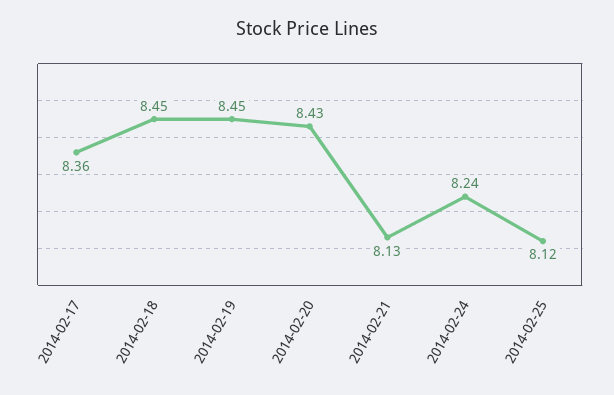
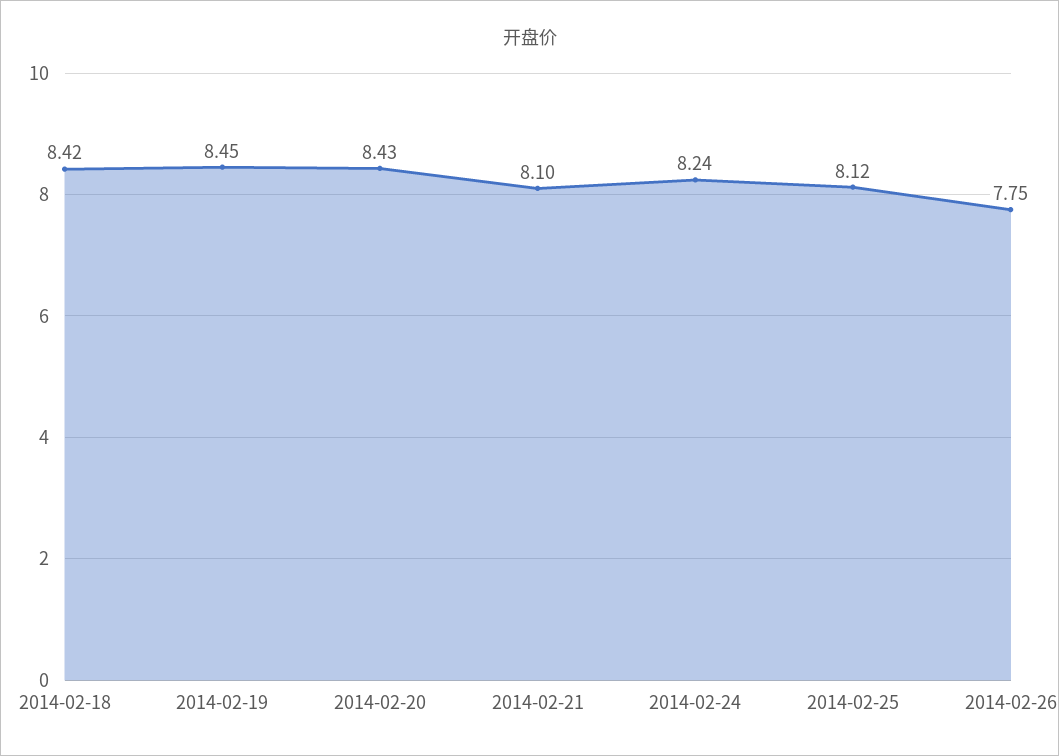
2014-02-17: 8.36 -> none
2014-02-18: 8.45 -> 8.42
2014-02-21: 8.13 -> 8.1
2014-02-26: none -> 7.75

